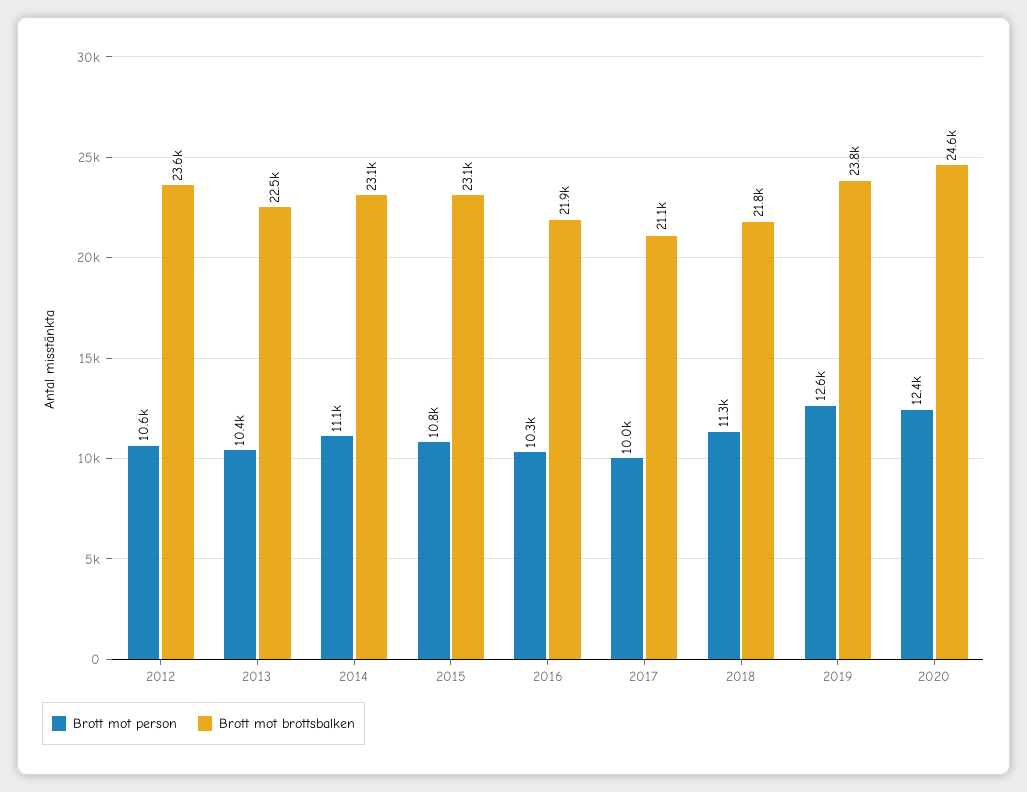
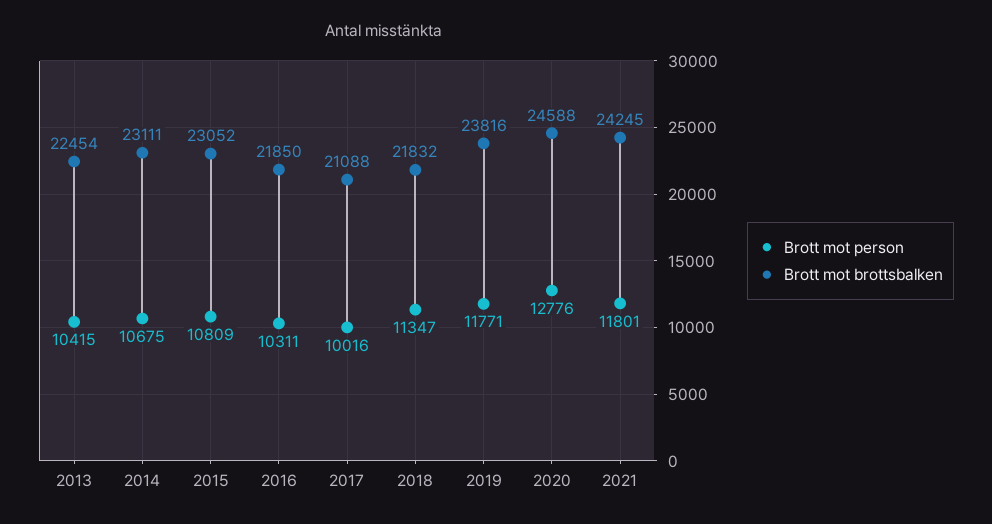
Brott mot person, 2012: 10600 -> none
Brott mot brottsbalken, 2012: 23600 -> none
Brott mot person, 2014: 11100 -> 10675
Brott mot person, 2019: 12600 -> 11771
Brott mot person, 2020: 12400 -> 12776
Brott mot person, 2021: none -> 11801
Brott mot brottsbalken, 2021: none -> 24245

